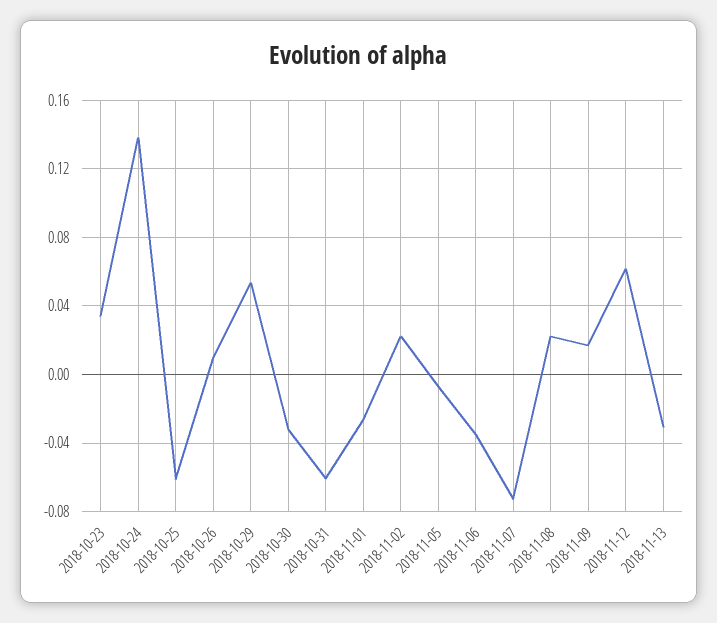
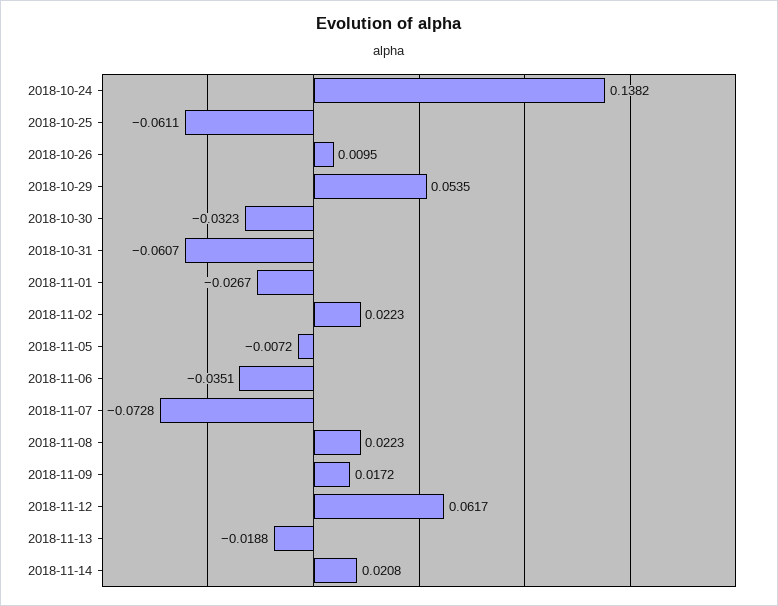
2018-10-23: 0.035 -> none
2018-11-13: -0.03 -> -0.0188
2018-11-14: none -> 0.0208

